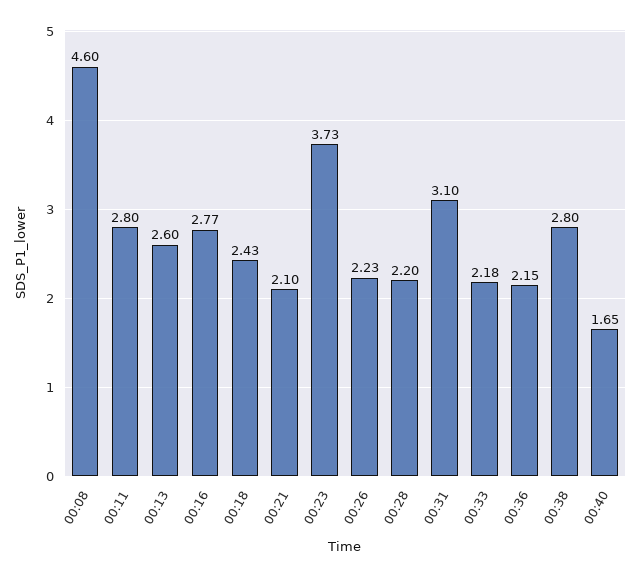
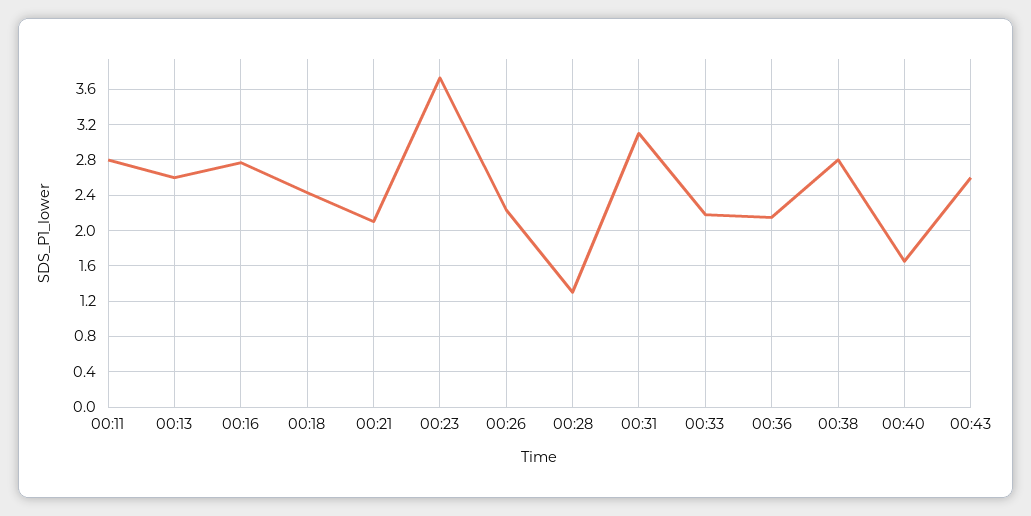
00:08: 4.6 -> none
00:28: 2.2 -> 1.3
00:43: none -> 2.6

